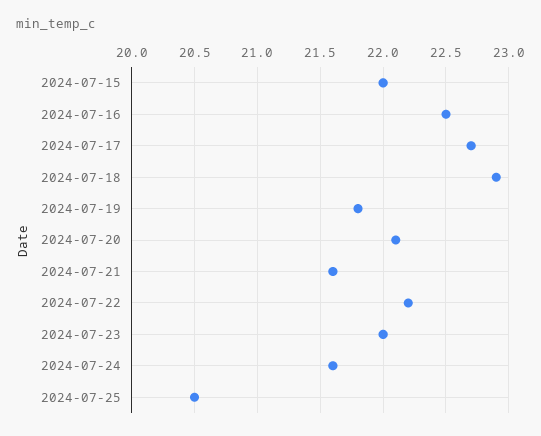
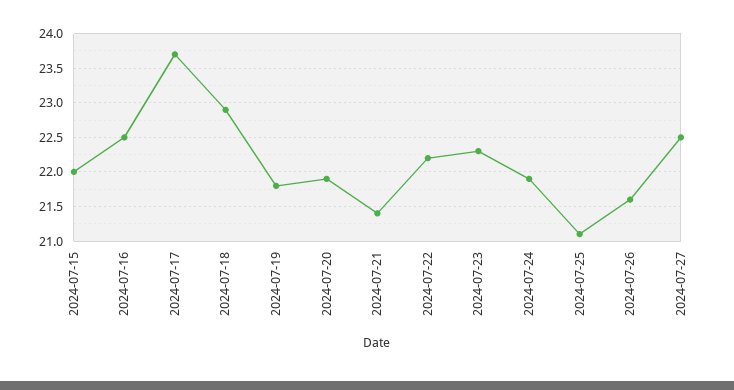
2024-07-17: 22.7 -> 23.7
2024-07-20: 22.1 -> 21.9
2024-07-21: 21.6 -> 21.4
2024-07-23: 22 -> 22.3
2024-07-24: 21.6 -> 21.9
2024-07-25: 20.5 -> 21.1
2024-07-26: none -> 21.6
2024-07-27: none -> 22.5

